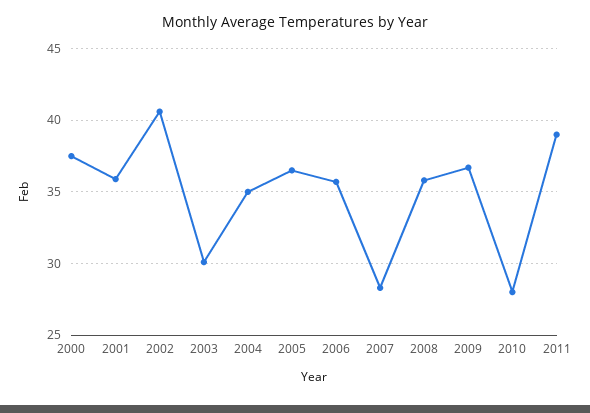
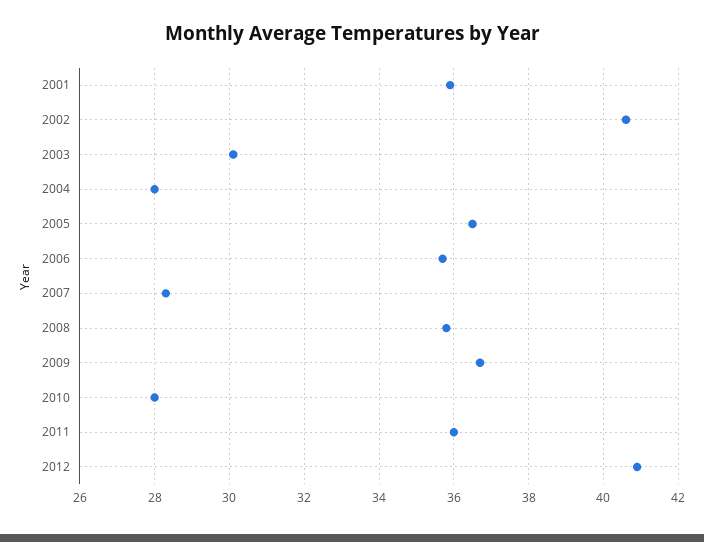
2000: 37.5 -> none
2004: 35 -> 28
2011: 39 -> 36
2012: none -> 41

